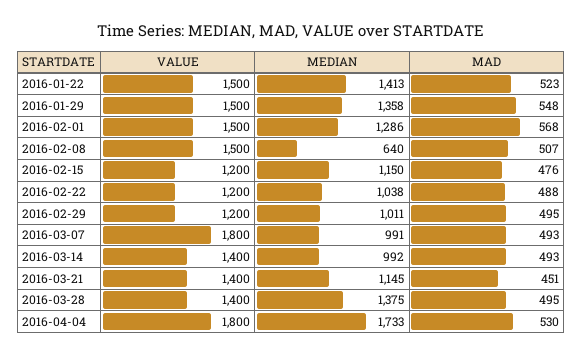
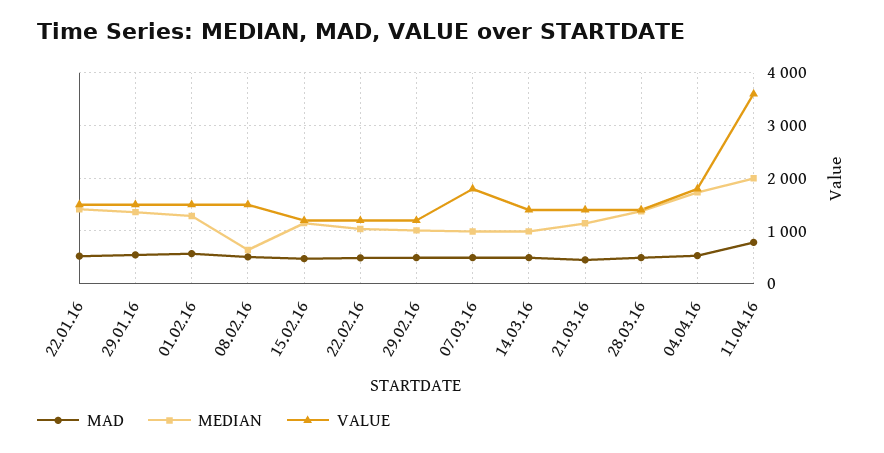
MAD, 11.04.16: none -> 800
MEDIAN, 11.04.16: none -> 2000
VALUE, 11.04.16: none -> 3600

